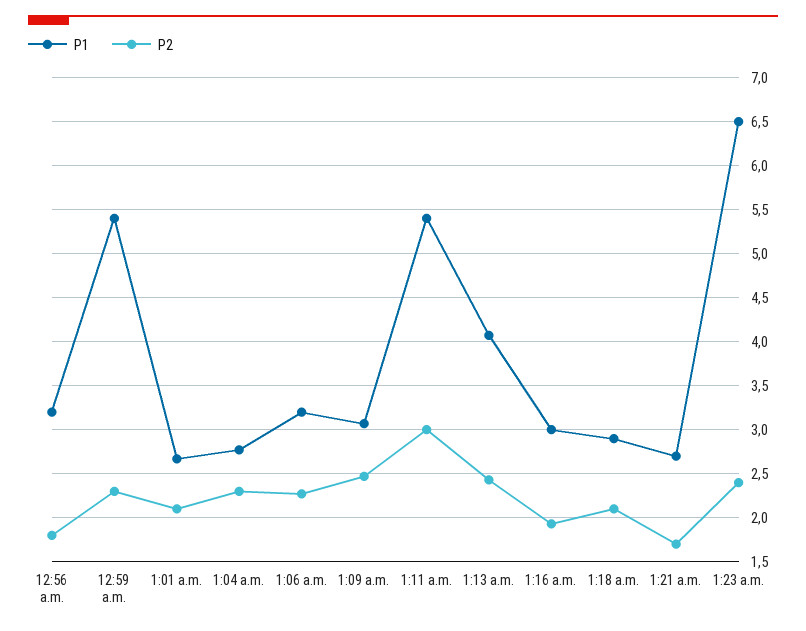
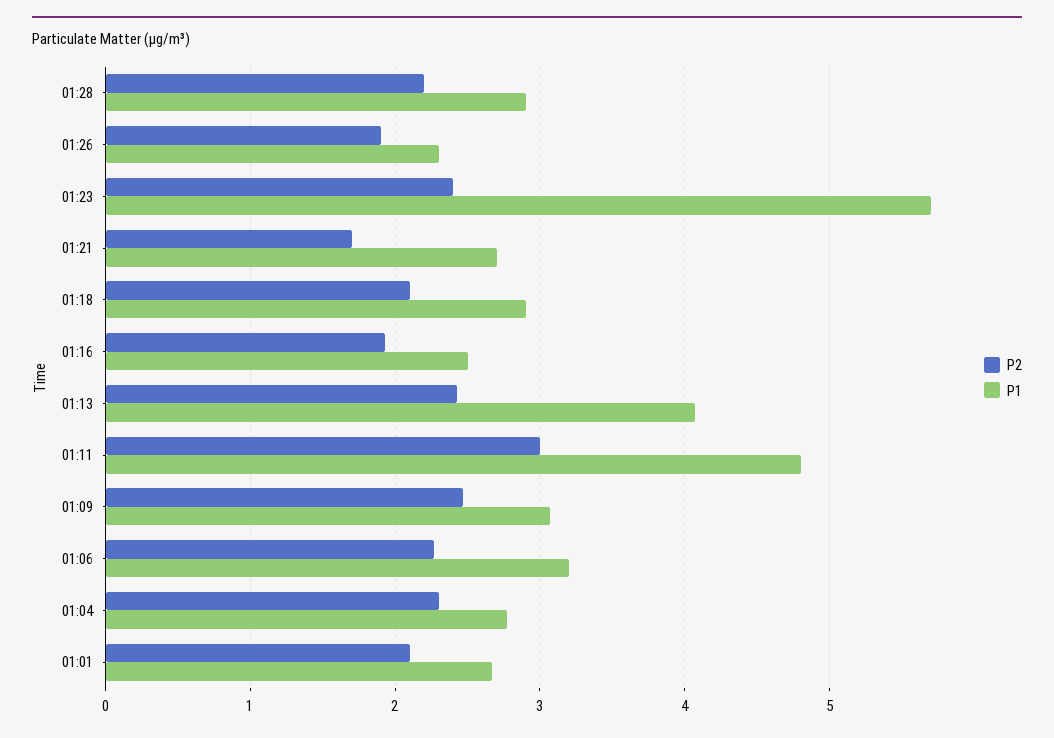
P1, 12:56 a.m.: 3.2 -> none
P2, 12:56 a.m.: 1.8 -> none
P1, 12:59 a.m.: 5.4 -> none
P2, 12:59 a.m.: 2.3 -> none
P1, 1:11 a.m.: 5.4 -> 4.8
P1, 1:16 a.m.: 3 -> 2.5
P1, 1:23 a.m.: 6.5 -> 5.7
P2, 01:28: none -> 2.2
P1, 01:28: none -> 2.9
P2, 01:26: none -> 1.9
P1, 01:26: none -> 2.3

